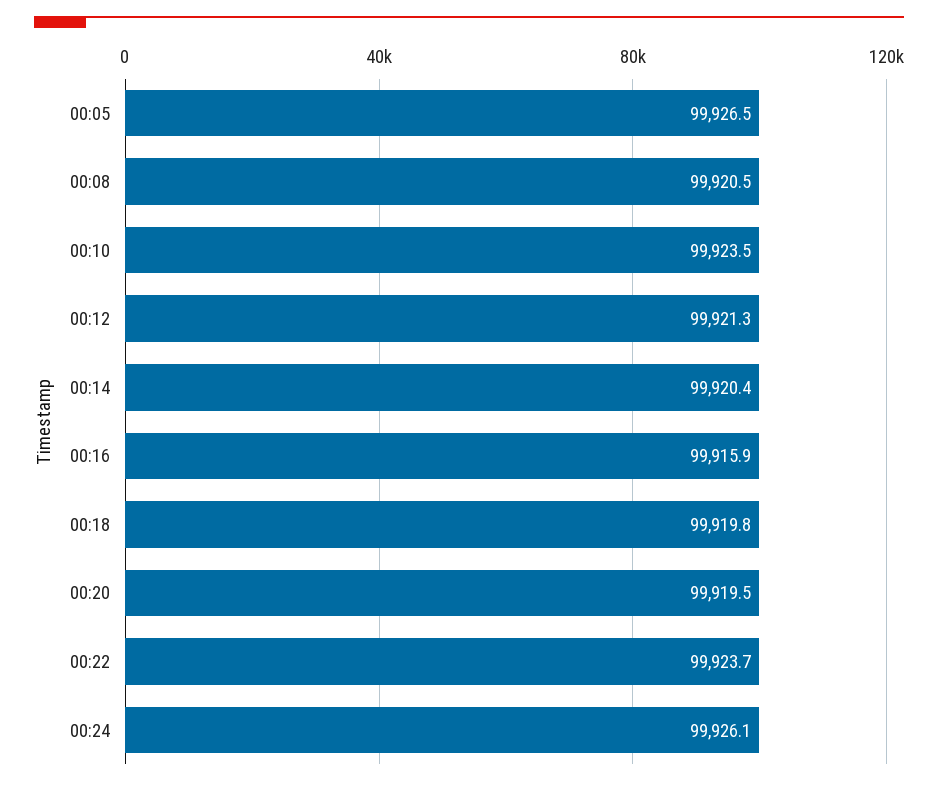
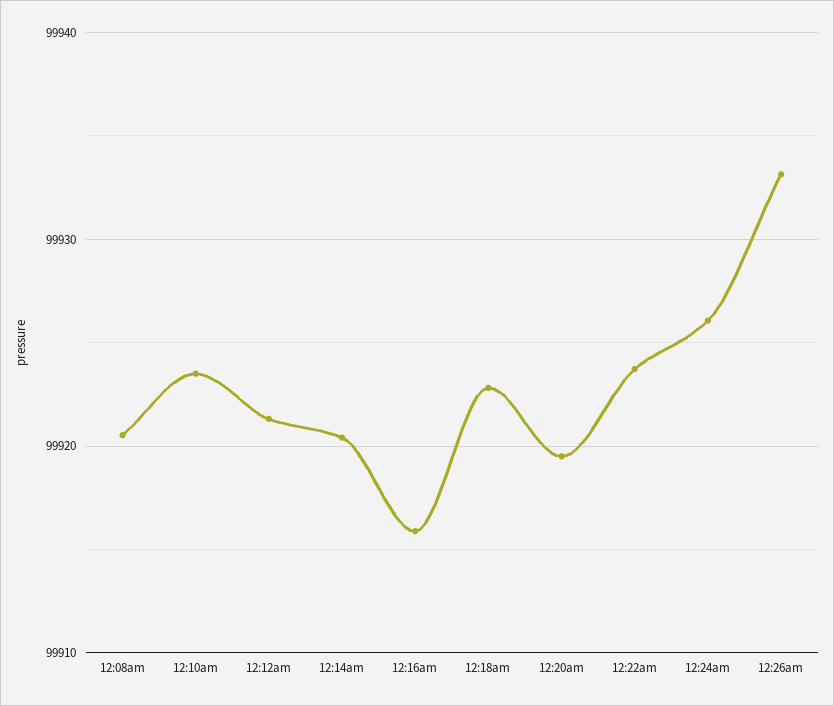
00:05: 99926.5 -> none
00:18: 99919.8 -> 99923
12:26am: none -> 99933

